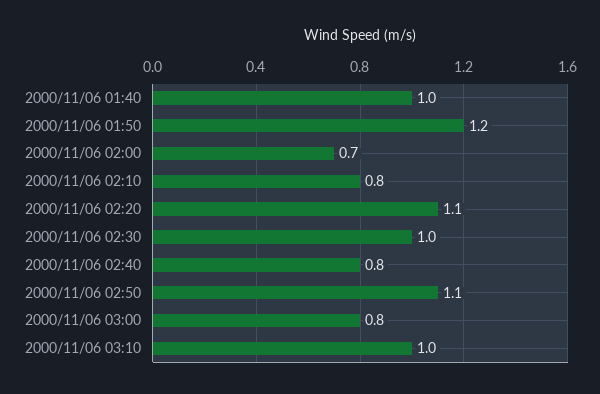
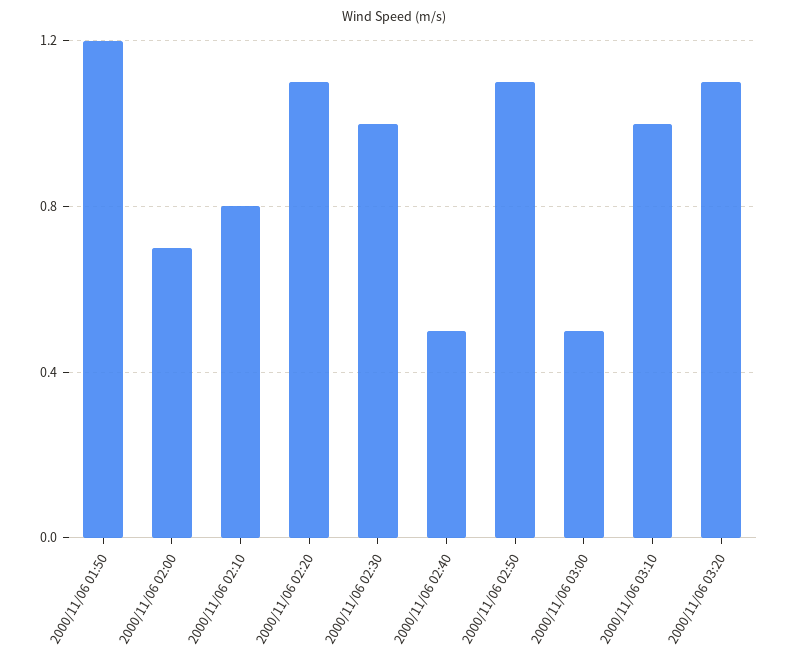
2000/11/06 01:40: 1 -> none
2000/11/06 02:40: 0.8 -> 0.5
2000/11/06 03:00: 0.8 -> 0.5
2000/11/06 03:20: none -> 1.1

